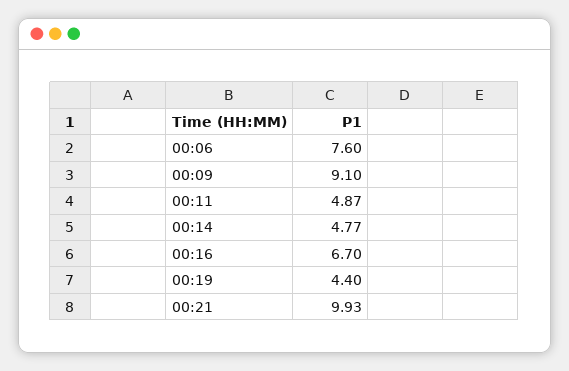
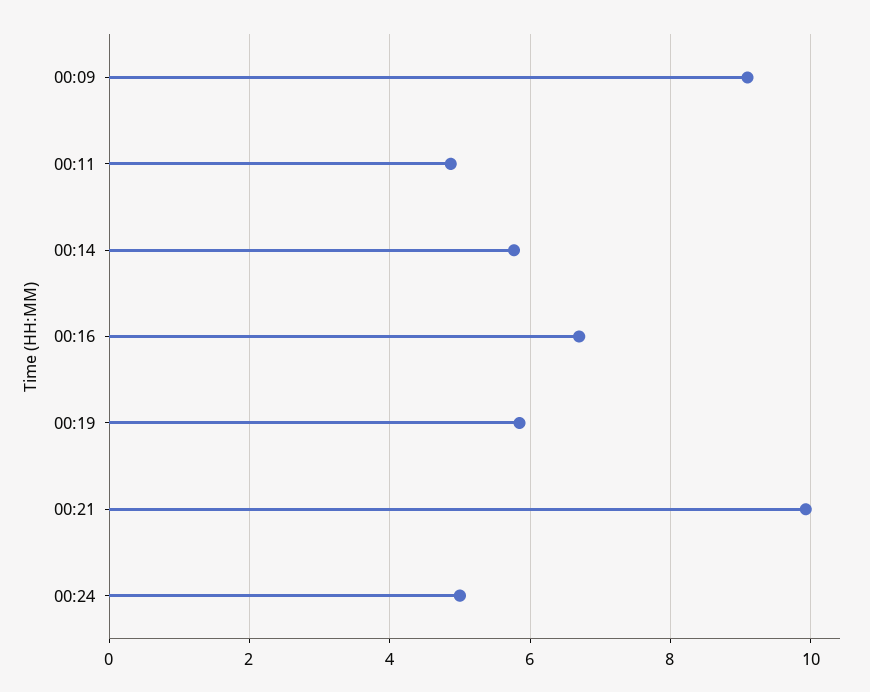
00:06: 7.6 -> none
00:14: 4.77 -> 5.8
00:19: 4.4 -> 5.8
00:24: none -> 5

